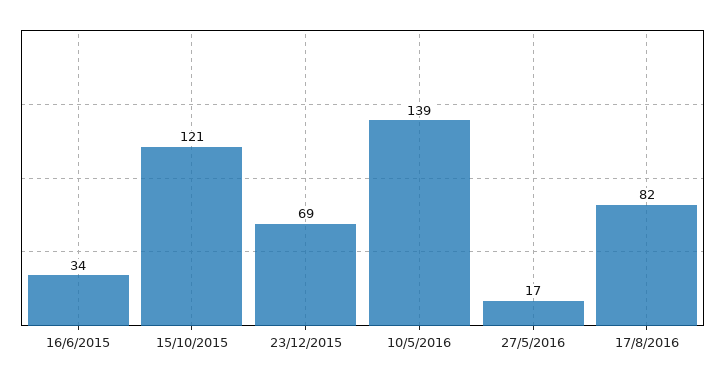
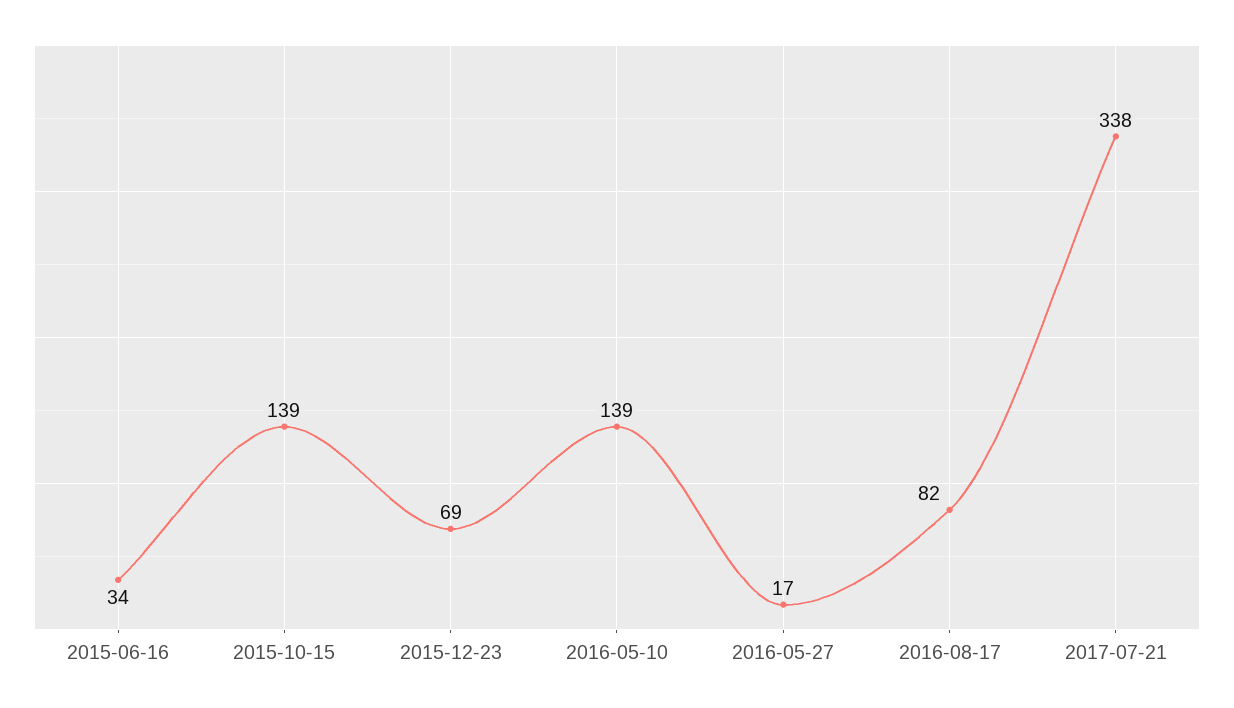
15/10/2015: 121 -> 139
2017-07-21: none -> 338

